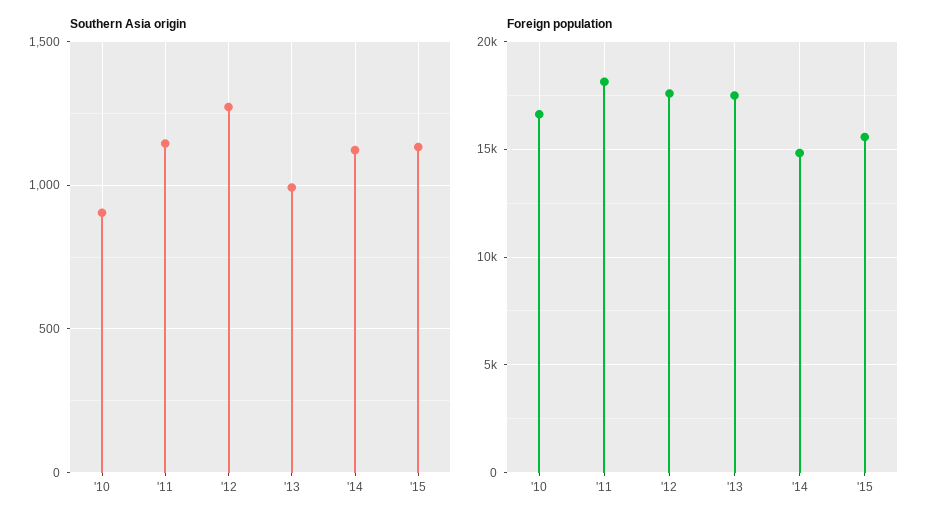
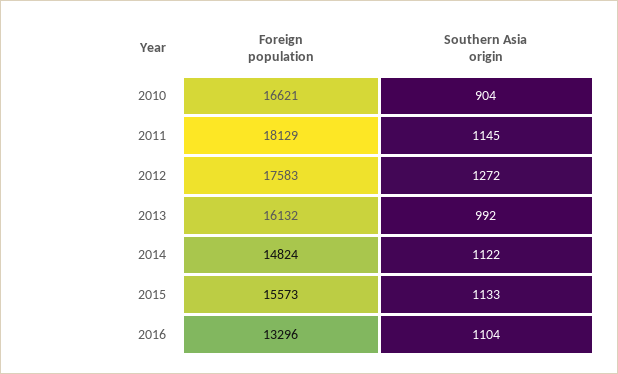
Foreign population, '13: 17500 -> 16132
Foreign population, 2016: none -> 13296
Southern Asia origin, 2016: none -> 1104

